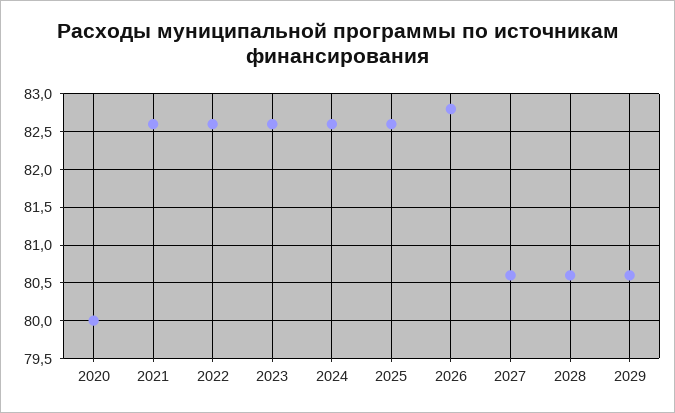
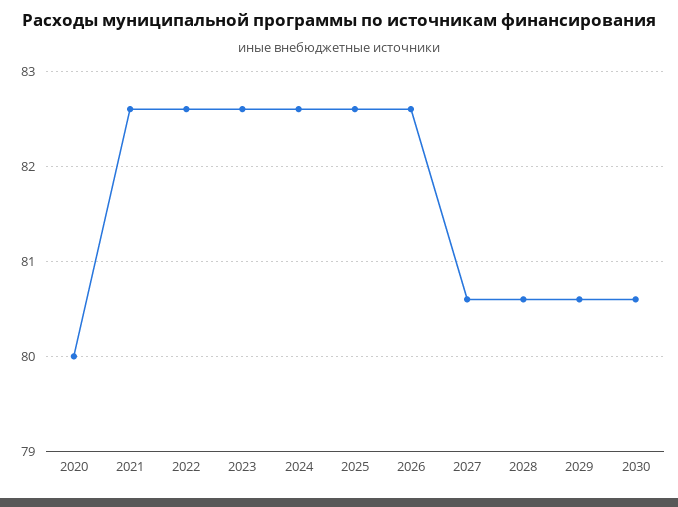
2026: 82.8 -> 82.6
2030: none -> 80.6

